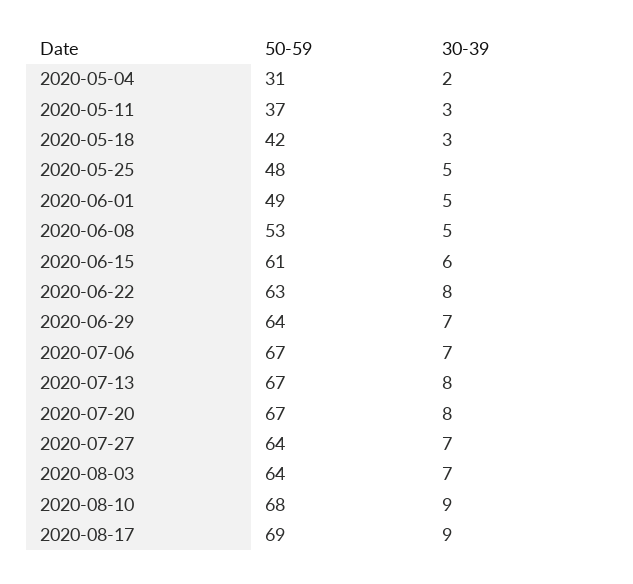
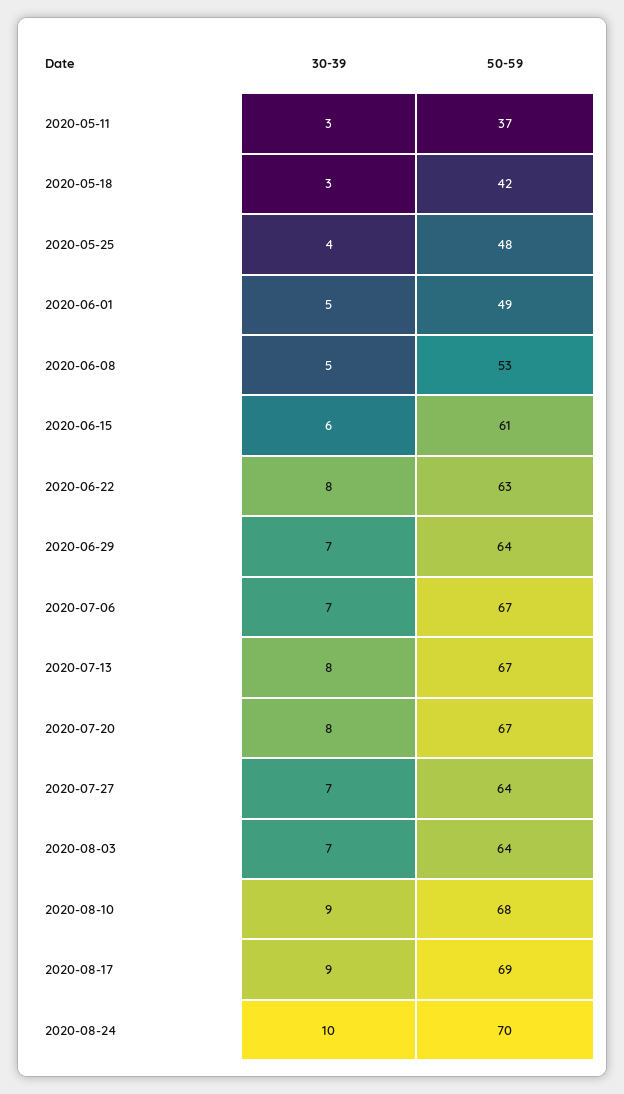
50-59, 2020-05-04: 31 -> none
30-39, 2020-05-04: 2 -> none
30-39, 2020-05-25: 5 -> 4
30-39, 2020-08-24: none -> 10
50-59, 2020-08-24: none -> 70

